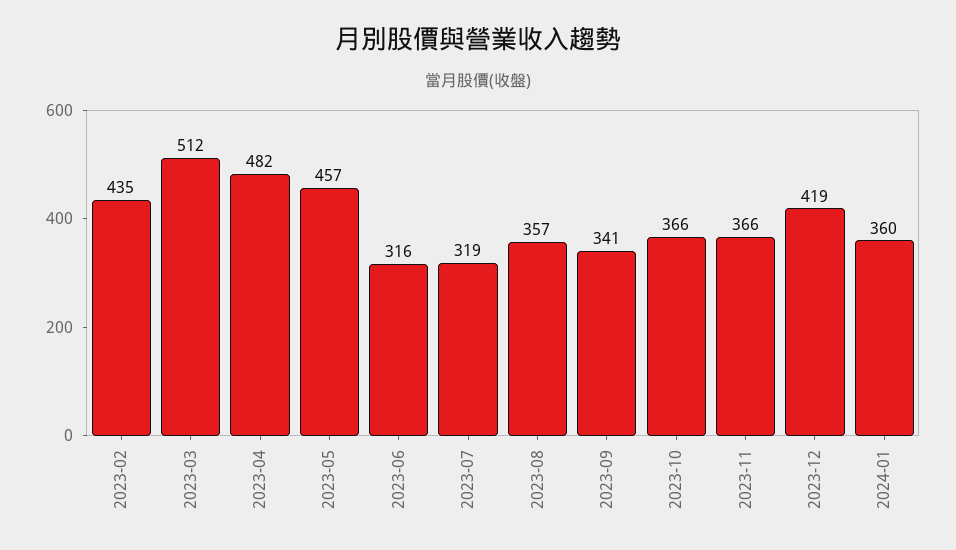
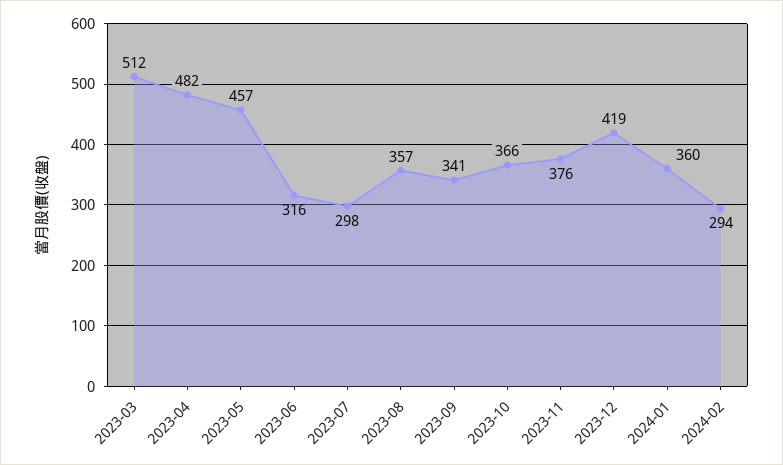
2023-02: 435 -> none
2023-07: 319 -> 298
2023-11: 366 -> 376
2024-02: none -> 294

